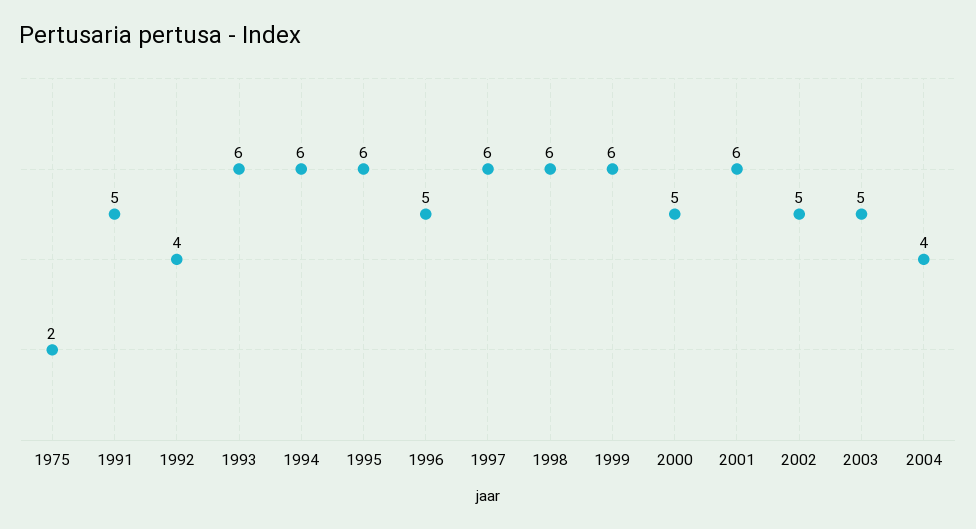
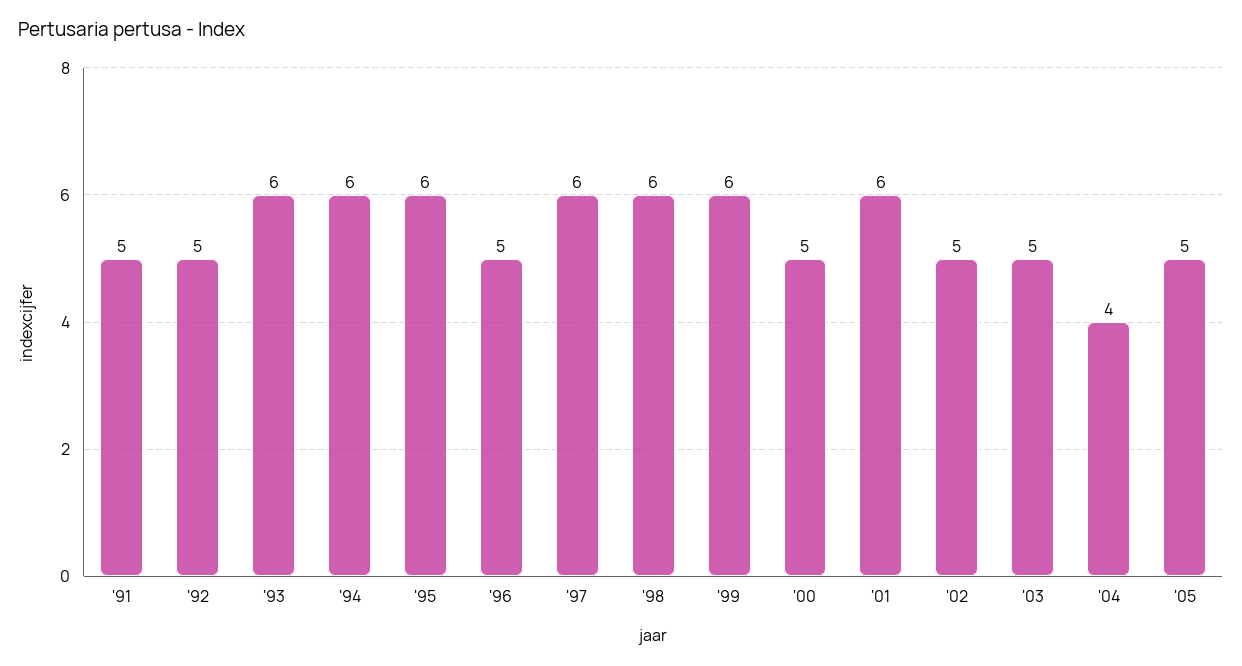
1975: 2 -> none
1992: 4 -> 5
'05: none -> 5

